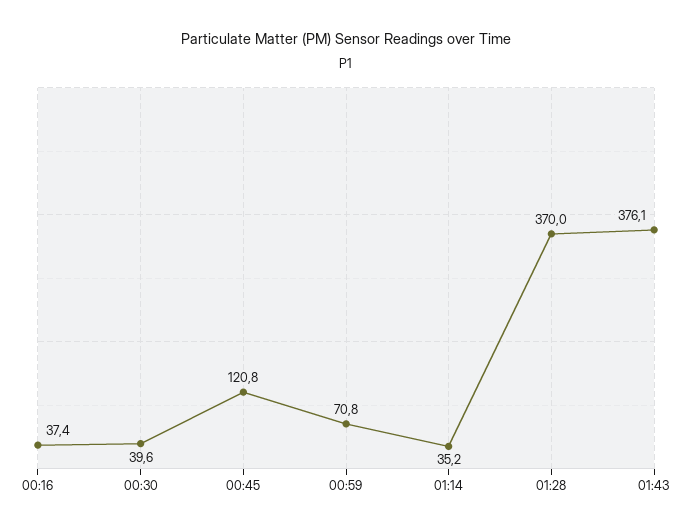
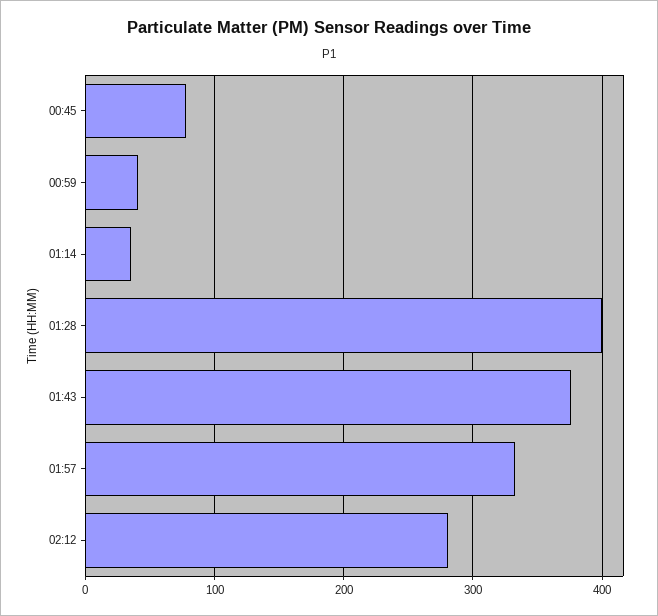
00:16: 37.4 -> none
00:30: 39.6 -> none
00:45: 120.8 -> 80
00:59: 70.8 -> 40
01:28: 370 -> 400
01:57: none -> 330
02:12: none -> 280

